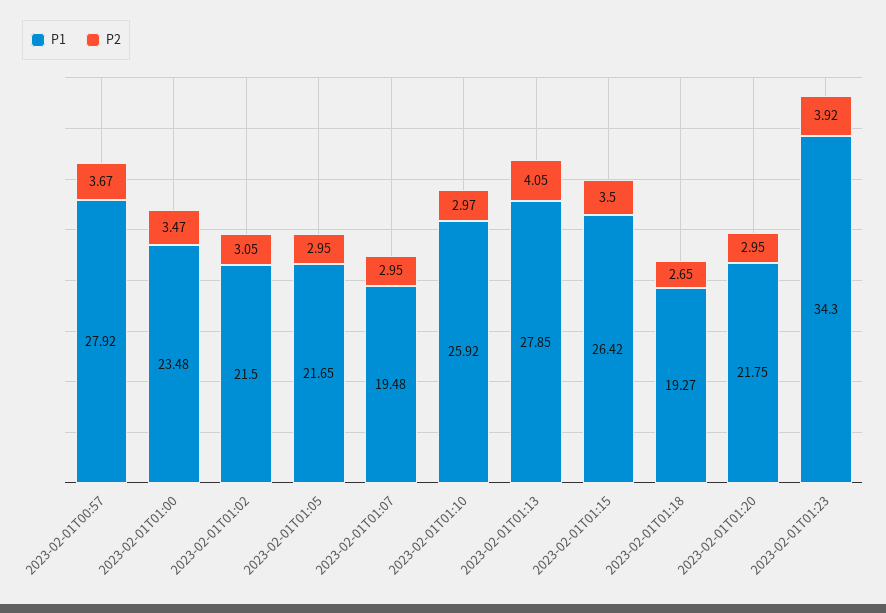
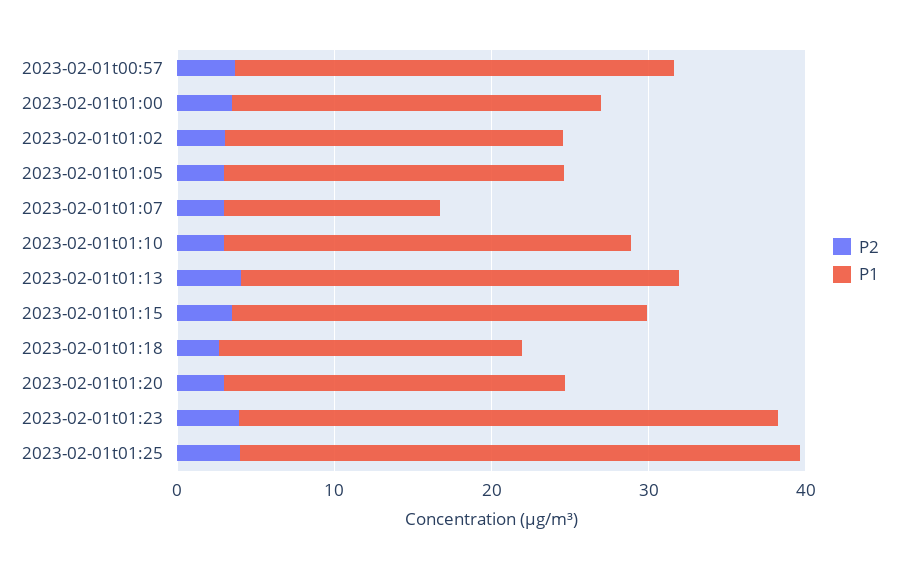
P1, 2023-02-01T01:07: 19.48 -> 14
P2, 2023-02-01t01:25: none -> 4
P1, 2023-02-01t01:25: none -> 36

